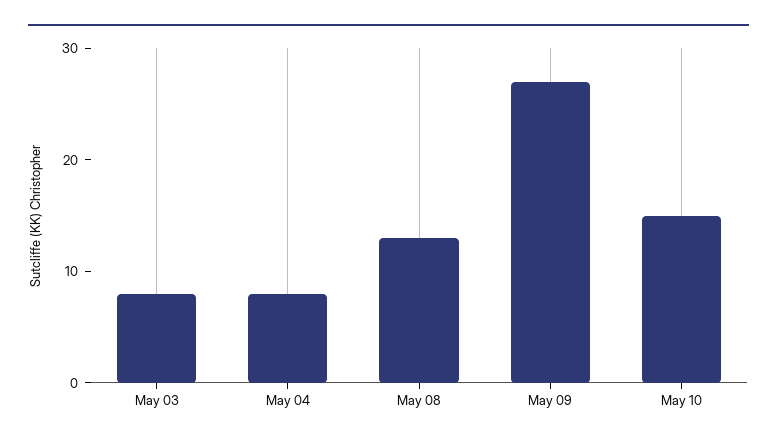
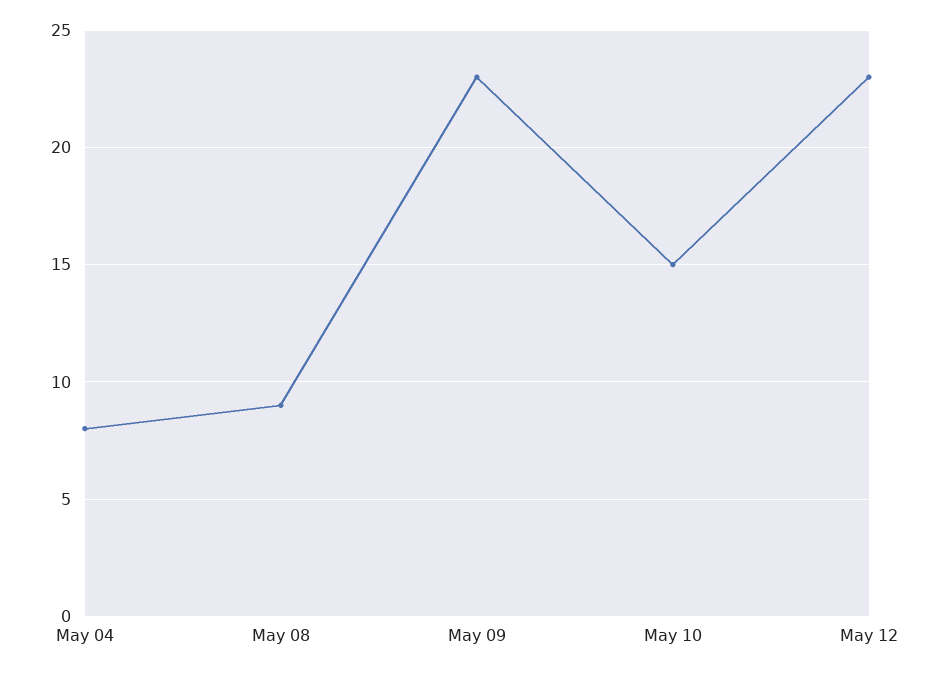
May 03: 8 -> none
May 08: 13 -> 9
May 09: 27 -> 23
May 12: none -> 23

